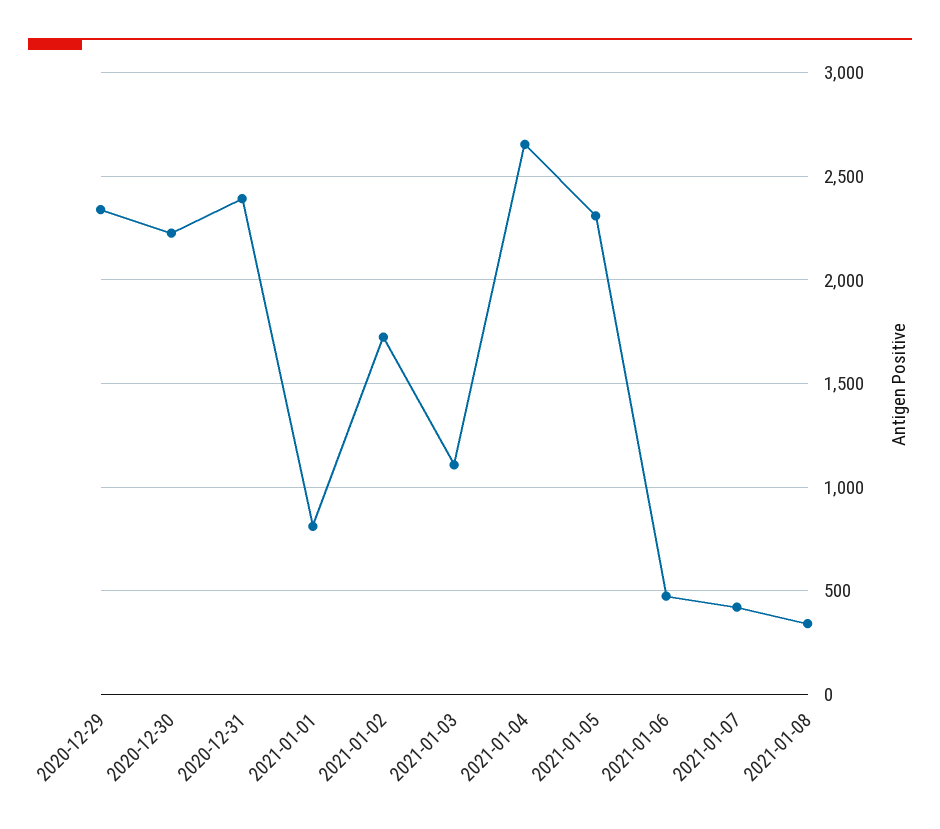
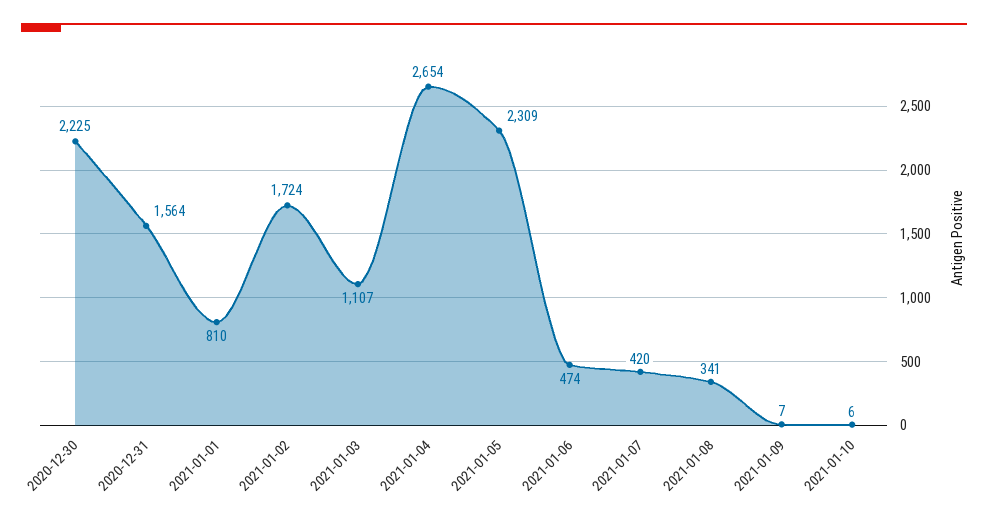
2020-12-29: 2350 -> none
2020-12-31: 2400 -> 1564
2021-01-09: none -> 7
2021-01-10: none -> 6

